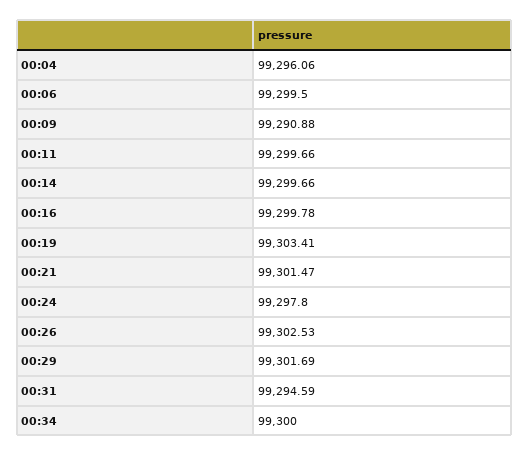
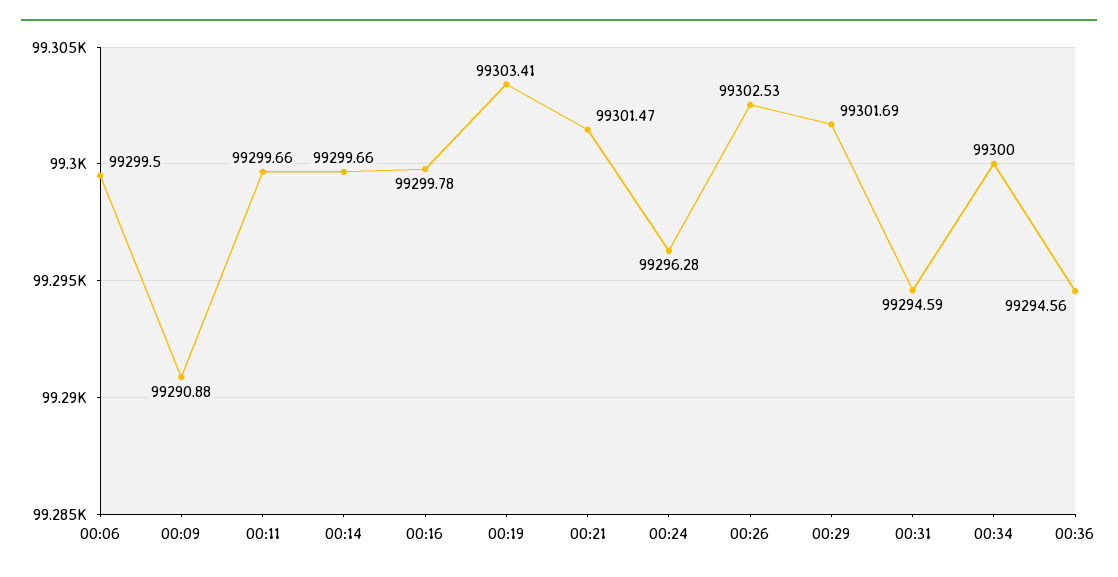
00:04: 99296.06 -> none
00:24: 99297.8 -> 99296.28
00:36: none -> 99294.56

